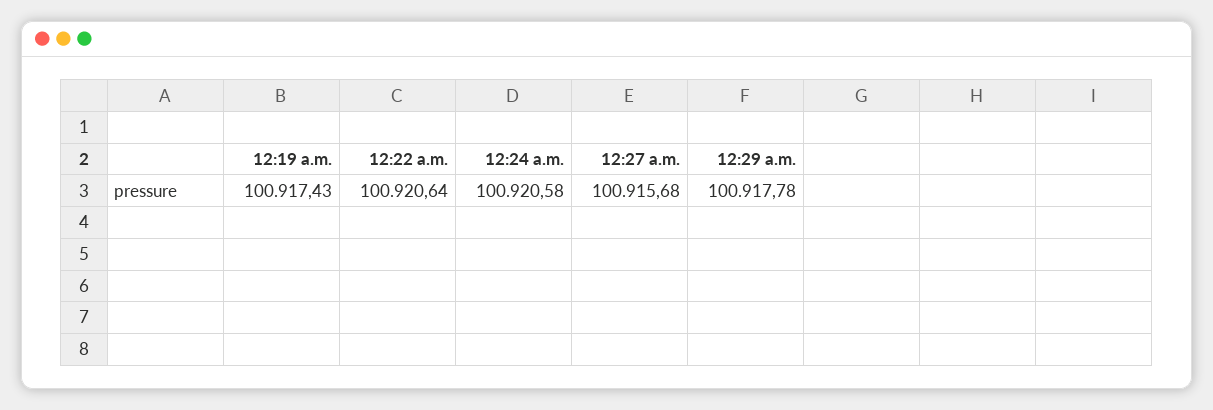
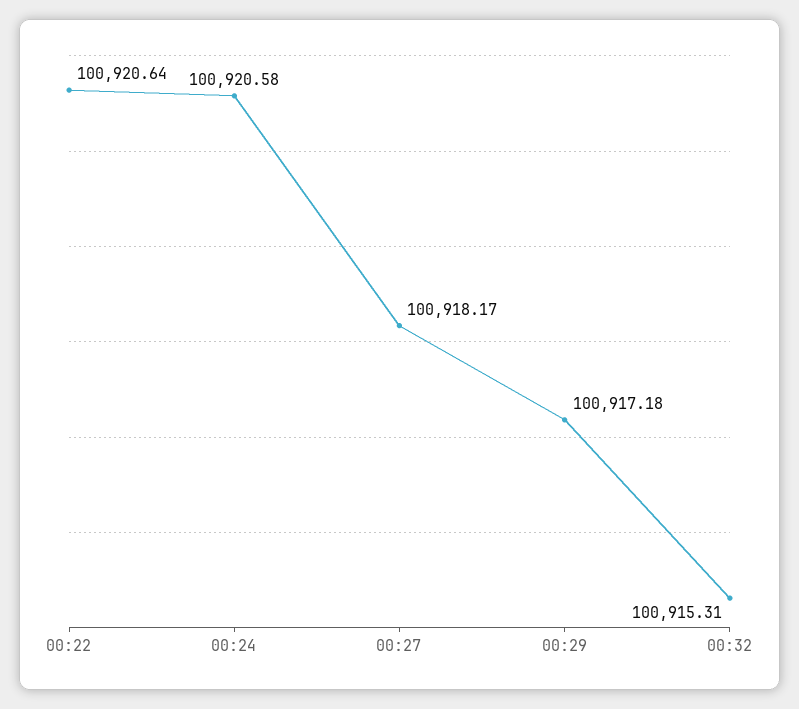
12:19 a.m.: 100917.43 -> none
12:27 a.m.: 100915.68 -> 100918.17
12:29 a.m.: 100917.78 -> 100917.18
00:32: none -> 100915.31

